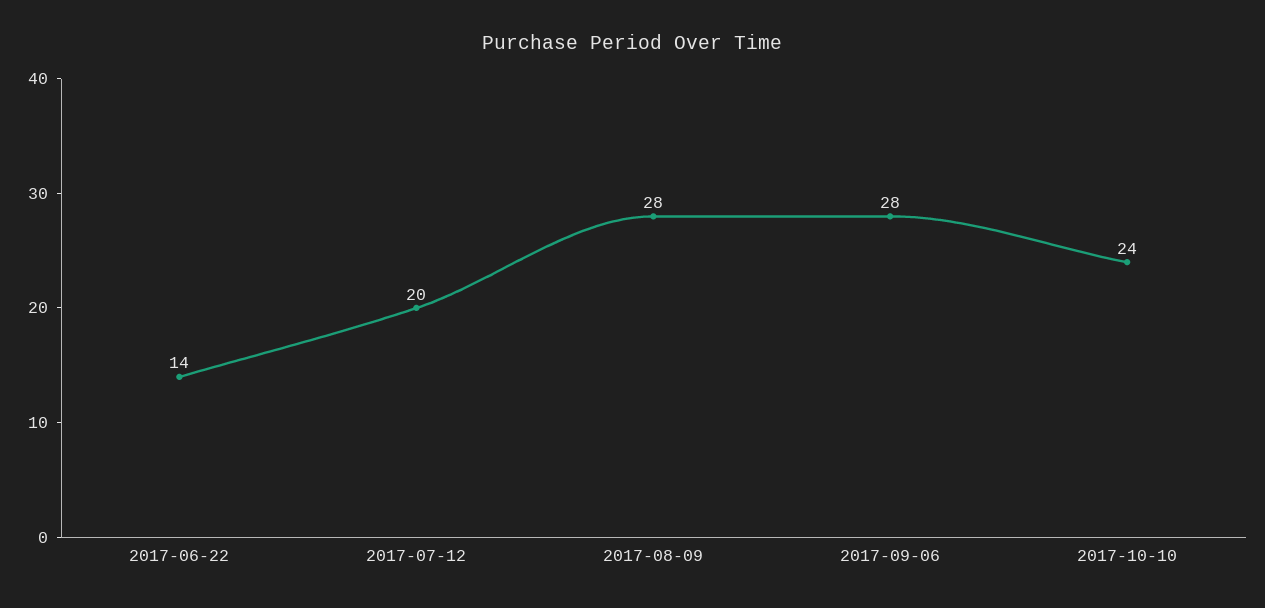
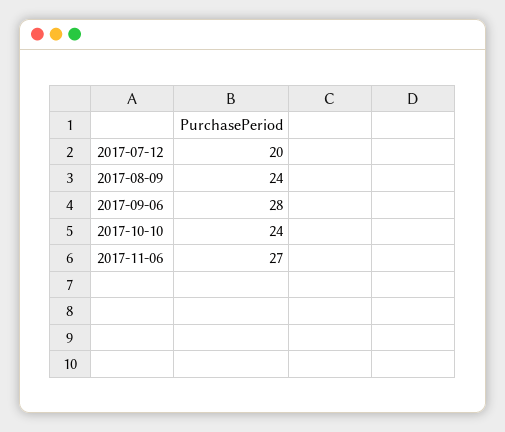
2017-06-22: 14 -> none
2017-08-09: 28 -> 24
2017-11-06: none -> 27

